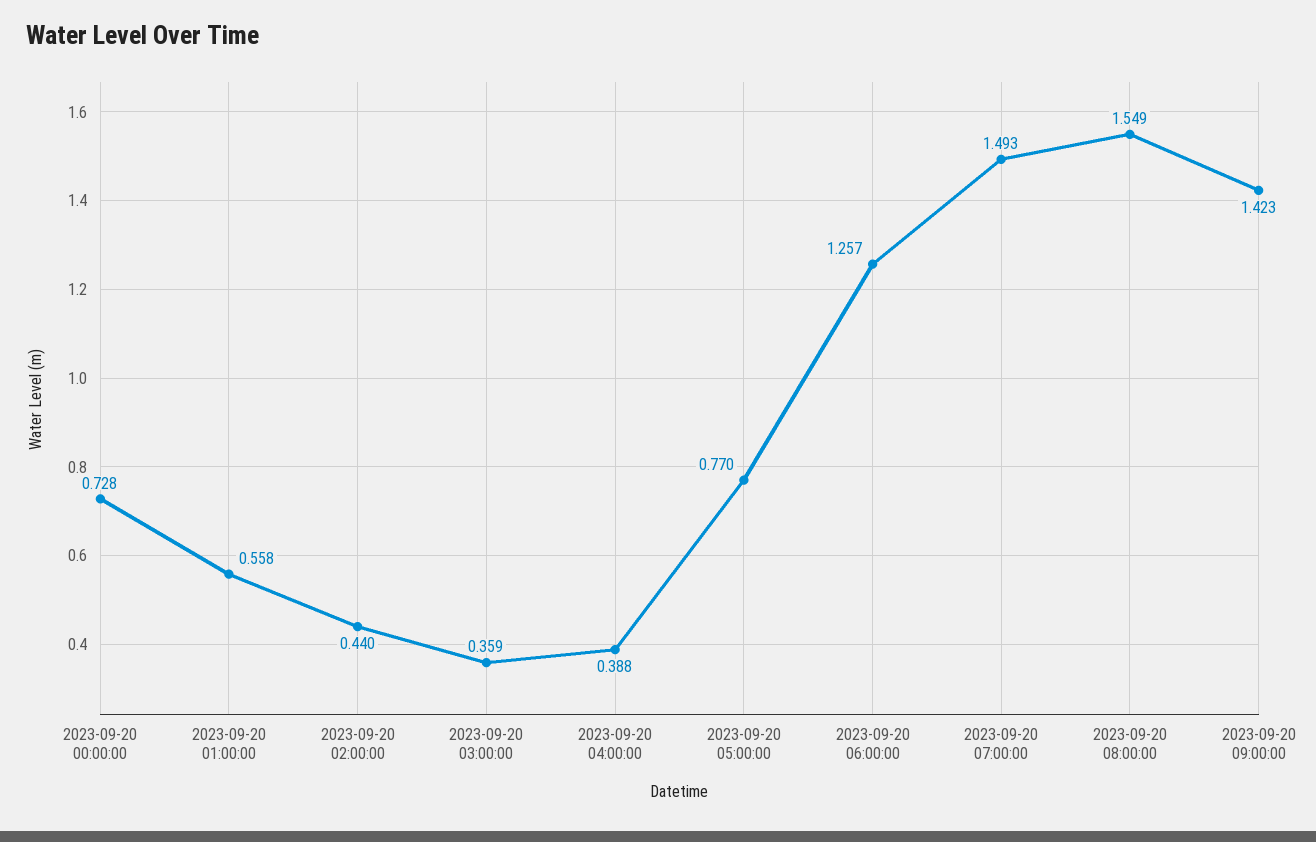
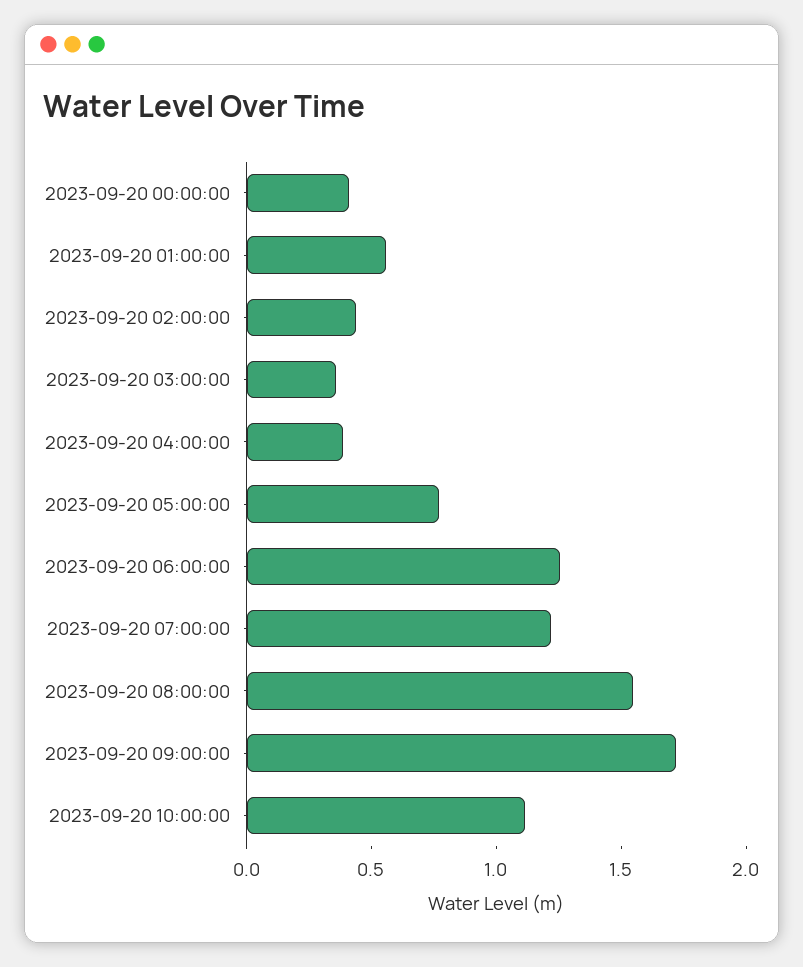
2023-09-20 00:00:00: 0.728 -> 0.4
2023-09-20 07:00:00: 1.493 -> 1.2
2023-09-20 09:00:00: 1.423 -> 1.7
2023-09-20 10:00:00: none -> 1.1

